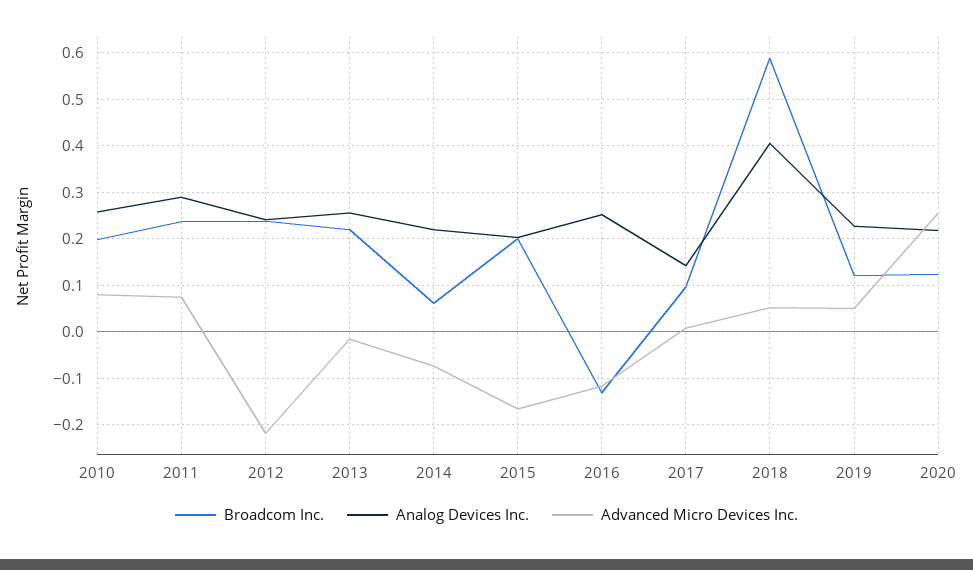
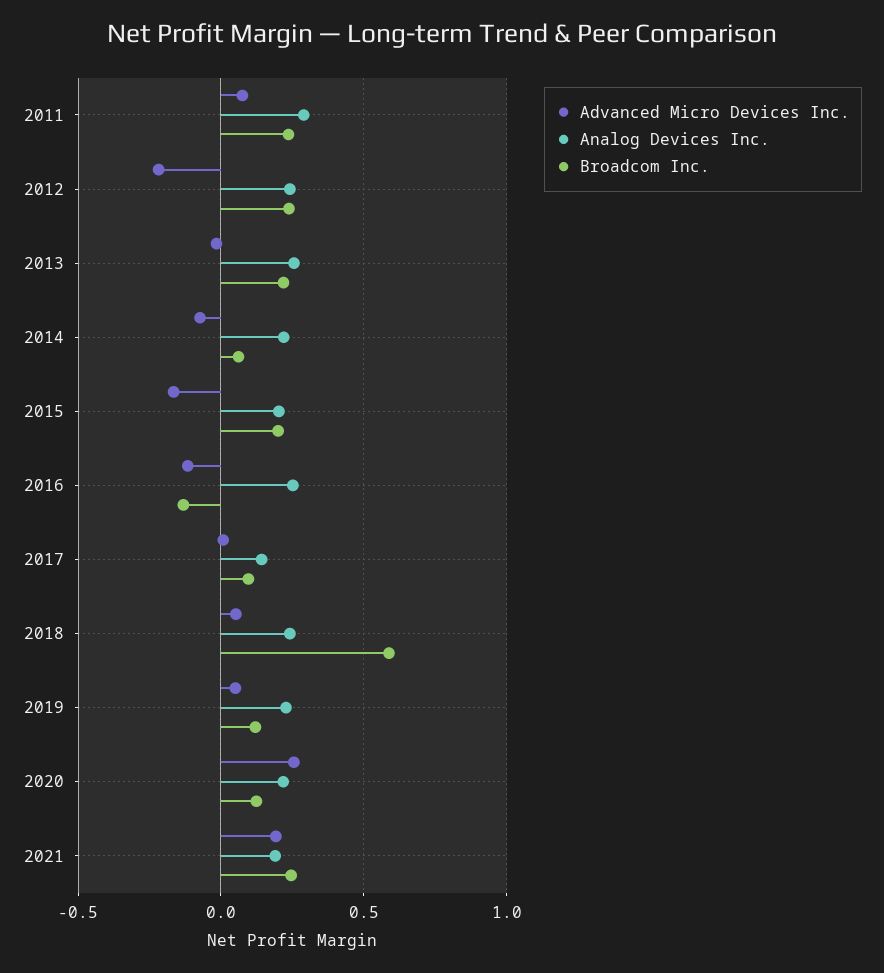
Broadcom Inc., 2010: 0.2 -> none
Analog Devices Inc., 2010: 0.26 -> none
Advanced Micro Devices Inc., 2010: 0.08 -> none
Analog Devices Inc., 2018: 0.4 -> 0.25
Advanced Micro Devices Inc., 2021: none -> 0.2
Analog Devices Inc., 2021: none -> 0.2
Broadcom Inc., 2021: none -> 0.25

